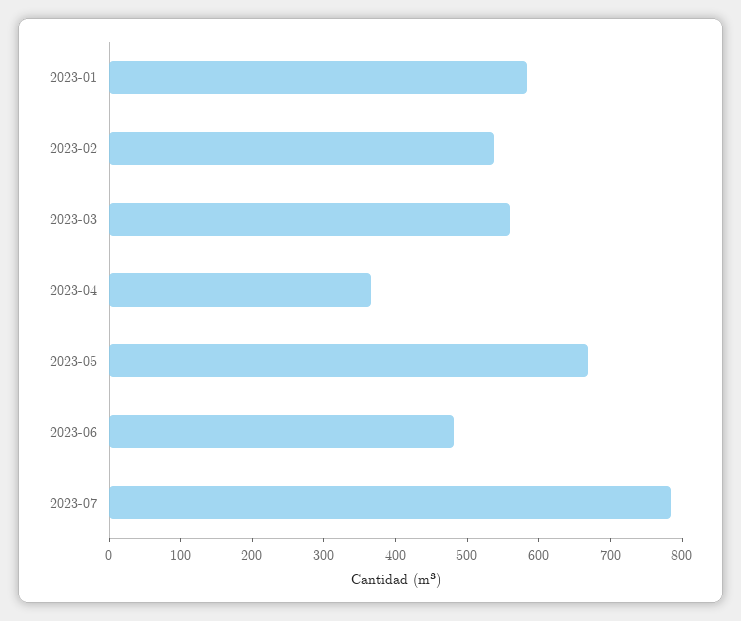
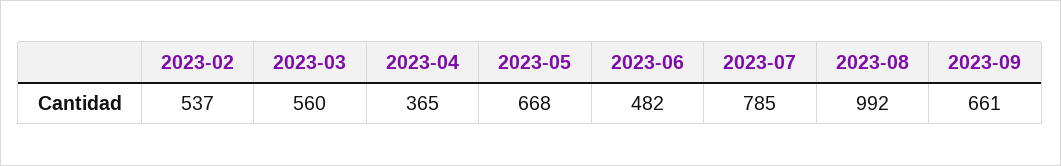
2023-01: 580 -> none
2023-08: none -> 992
2023-09: none -> 661

